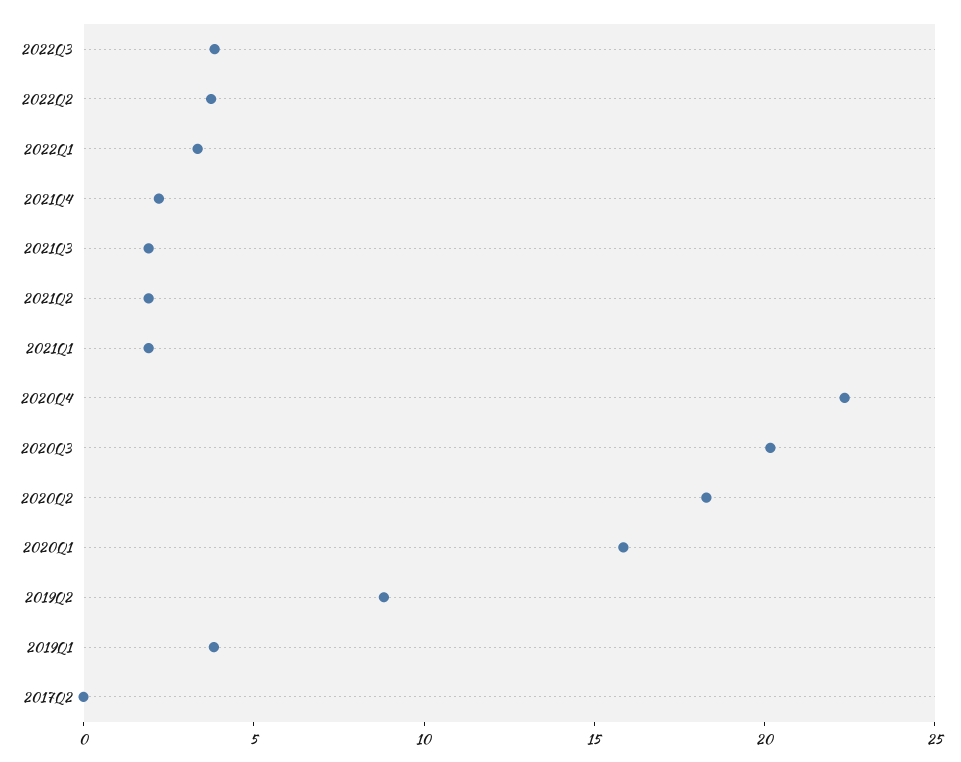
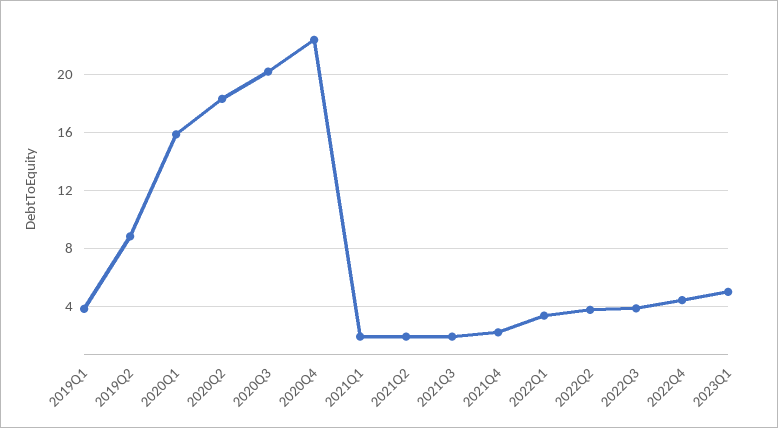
2017Q2: 0 -> none
2022Q4: none -> 4.5
2023Q1: none -> 5

